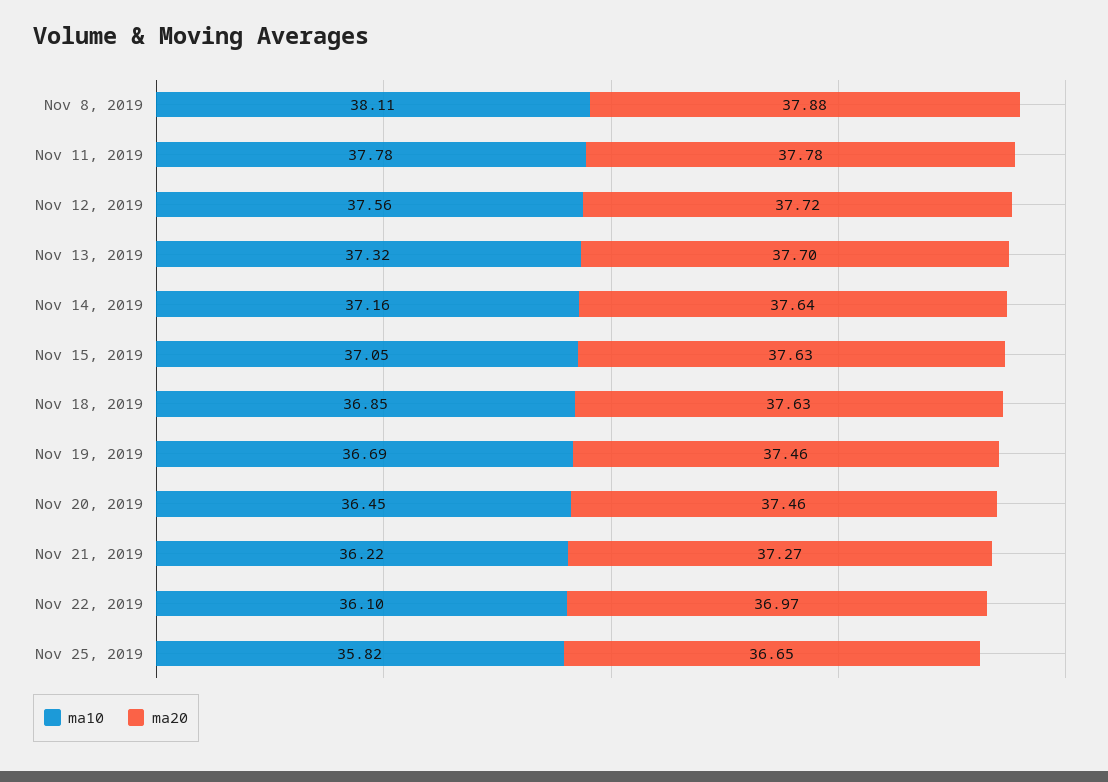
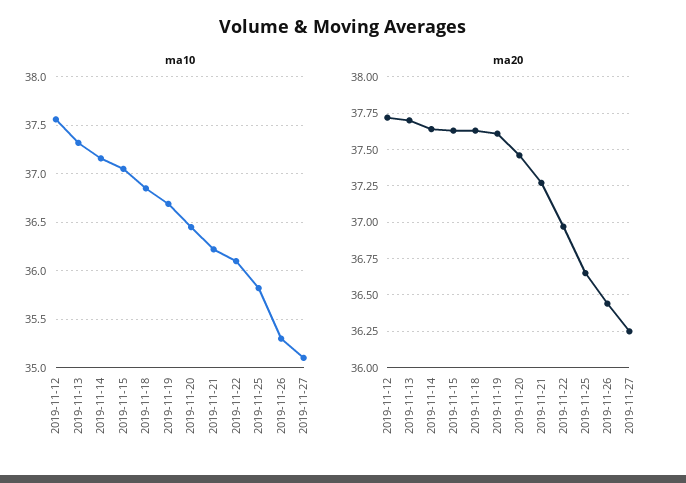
ma10, Nov 8, 2019: 38.11 -> none
ma20, Nov 8, 2019: 37.88 -> none
ma10, Nov 11, 2019: 37.78 -> none
ma20, Nov 11, 2019: 37.78 -> none
ma20, Nov 19, 2019: 37.46 -> 37.6
ma10, 2019-11-26: none -> 35.3
ma10, 2019-11-27: none -> 35.1
ma20, 2019-11-26: none -> 36.45
ma20, 2019-11-27: none -> 36.25

